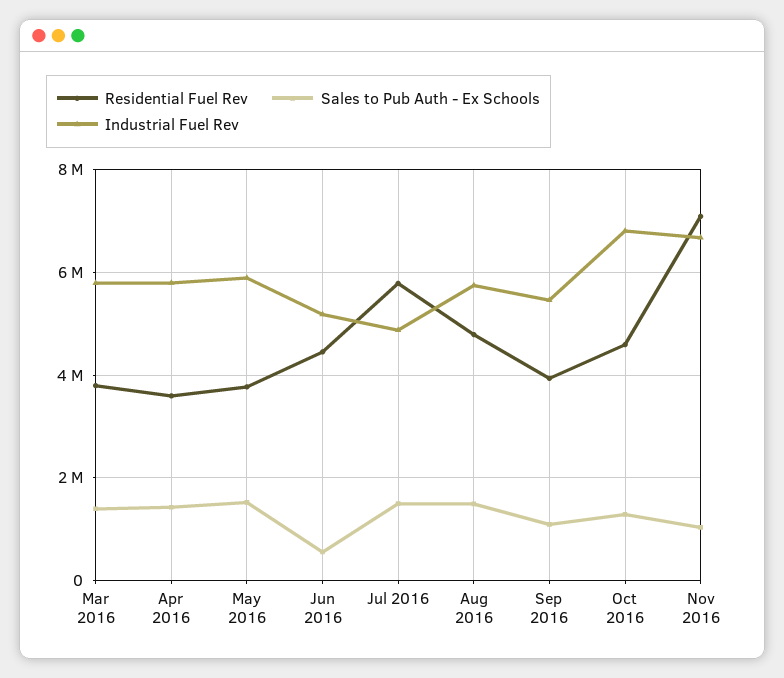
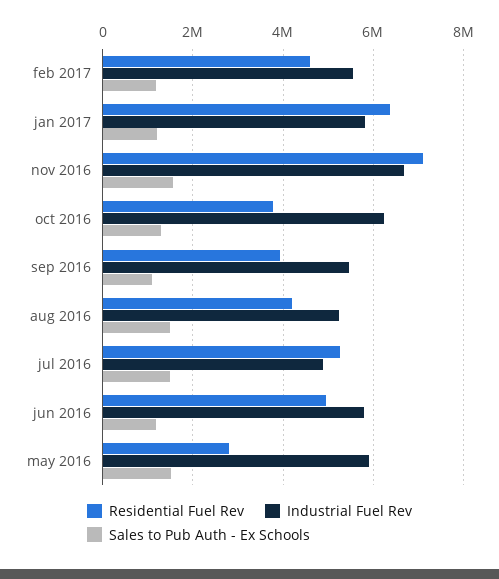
Residential Fuel Rev, Mar 2016: 3800000 -> none
Sales to Pub Auth - Ex Schools, Mar 2016: 1400000 -> none
Industrial Fuel Rev, Mar 2016: 5800000 -> none
Residential Fuel Rev, Apr 2016: 3600000 -> none
Sales to Pub Auth - Ex Schools, Apr 2016: 1400000 -> none
Industrial Fuel Rev, Apr 2016: 5800000 -> none
Residential Fuel Rev, May 2016: 3800000 -> 2800000
Residential Fuel Rev, Jun 2016: 4400000 -> 5000000
Sales to Pub Auth - Ex Schools, Jun 2016: 600000 -> 1200000
Industrial Fuel Rev, Jun 2016: 5200000 -> 5800000
Residential Fuel Rev, Jul 2016: 5800000 -> 5200000
Residential Fuel Rev, Aug 2016: 4800000 -> 4200000
Industrial Fuel Rev, Aug 2016: 5800000 -> 5200000
Residential Fuel Rev, Oct 2016: 4600000 -> 3800000
Industrial Fuel Rev, Oct 2016: 6800000 -> 6200000
Sales to Pub Auth - Ex Schools, Nov 2016: 1000000 -> 1600000
Residential Fuel Rev, feb 2017: none -> 4600000
Industrial Fuel Rev, feb 2017: none -> 5600000
Sales to Pub Auth - Ex Schools, feb 2017: none -> 1200000
Residential Fuel Rev, jan 2017: none -> 6400000
Industrial Fuel Rev, jan 2017: none -> 5800000
Sales to Pub Auth - Ex Schools, jan 2017: none -> 1200000

